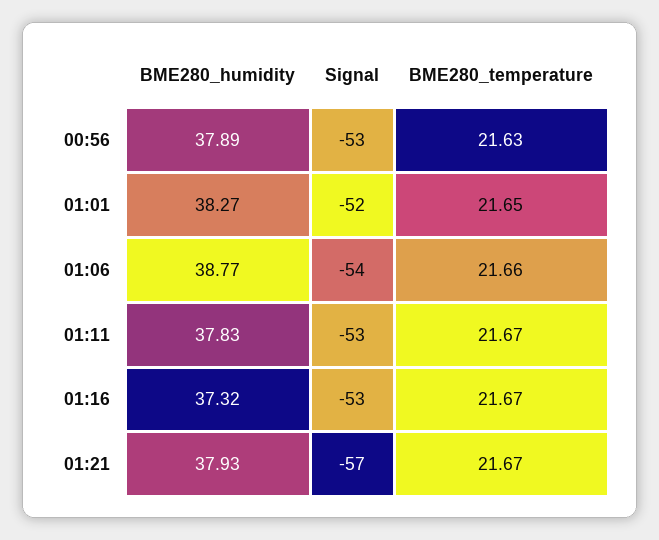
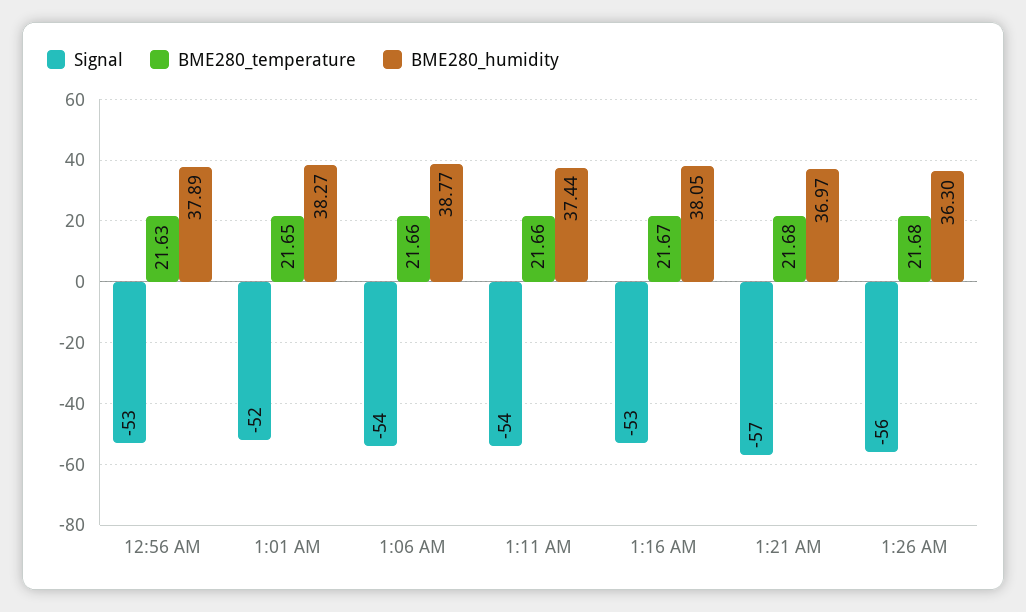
BME280_humidity, 01:11: 37.83 -> 37.44
Signal, 01:11: -53 -> -54
BME280_temperature, 01:11: 21.67 -> 21.66
BME280_humidity, 01:16: 37.32 -> 38.05
BME280_humidity, 01:21: 37.93 -> 36.97
BME280_temperature, 01:21: 21.67 -> 21.68
Signal, 1:26 AM: none -> -56
BME280_temperature, 1:26 AM: none -> 21.68
BME280_humidity, 1:26 AM: none -> 36.3

